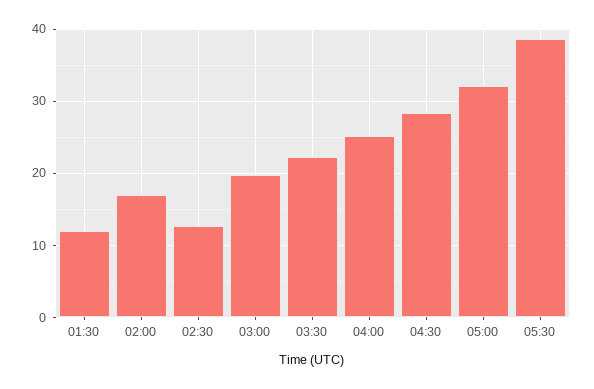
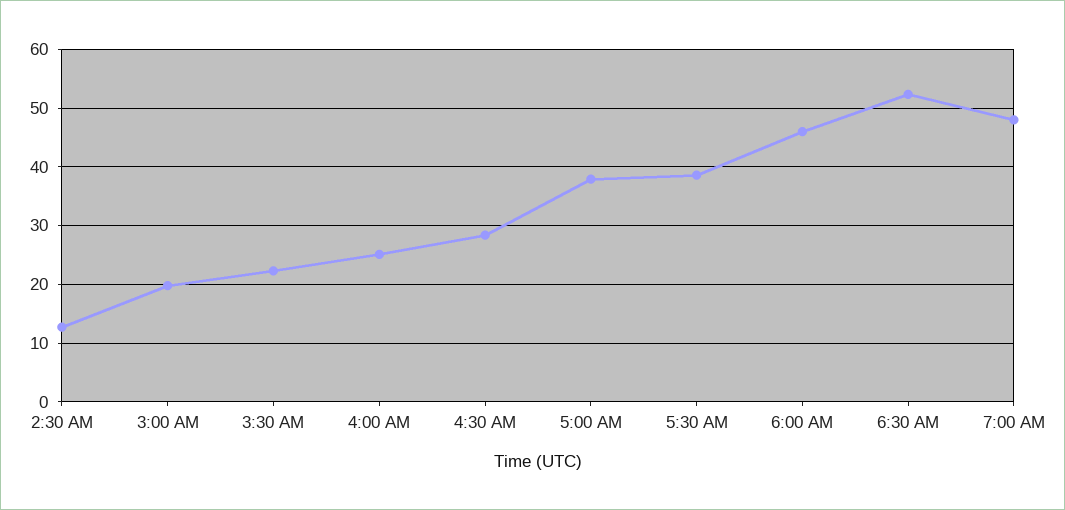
01:30: 12 -> none
02:00: 17 -> none
05:00: 32 -> 38
6:00 AM: none -> 46
6:30 AM: none -> 52
7:00 AM: none -> 48

